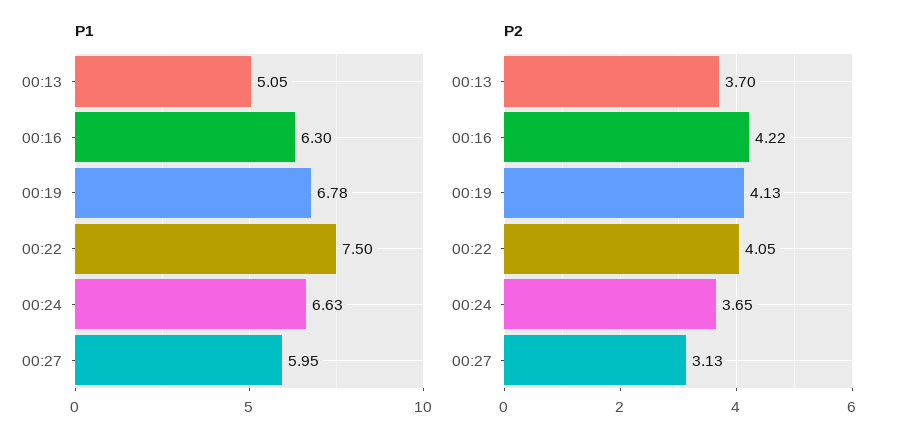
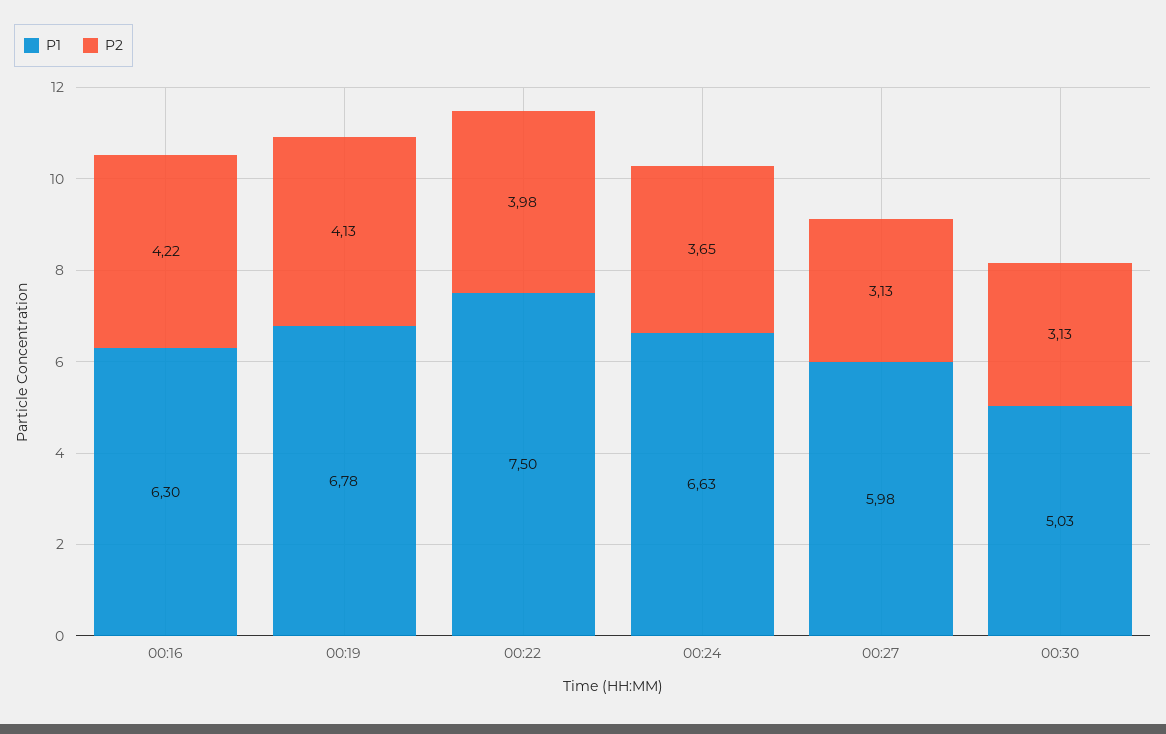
P1, 00:13: 5.05 -> none
P1, 00:27: 5.95 -> 5.98
P2, 00:13: 3.7 -> none
P2, 00:22: 4.05 -> 3.98
P1, 00:30: none -> 5.03
P2, 00:30: none -> 3.13

